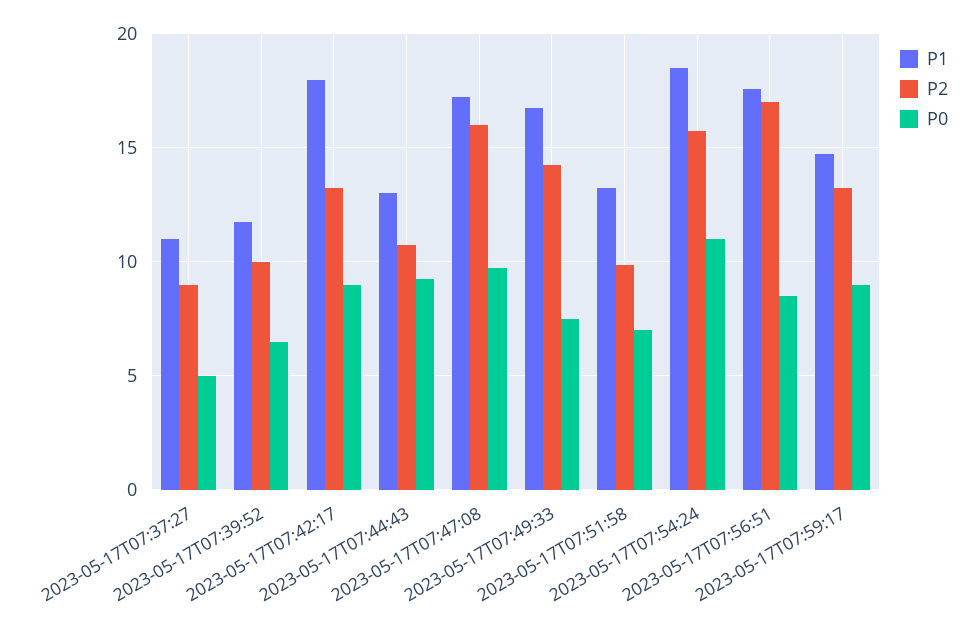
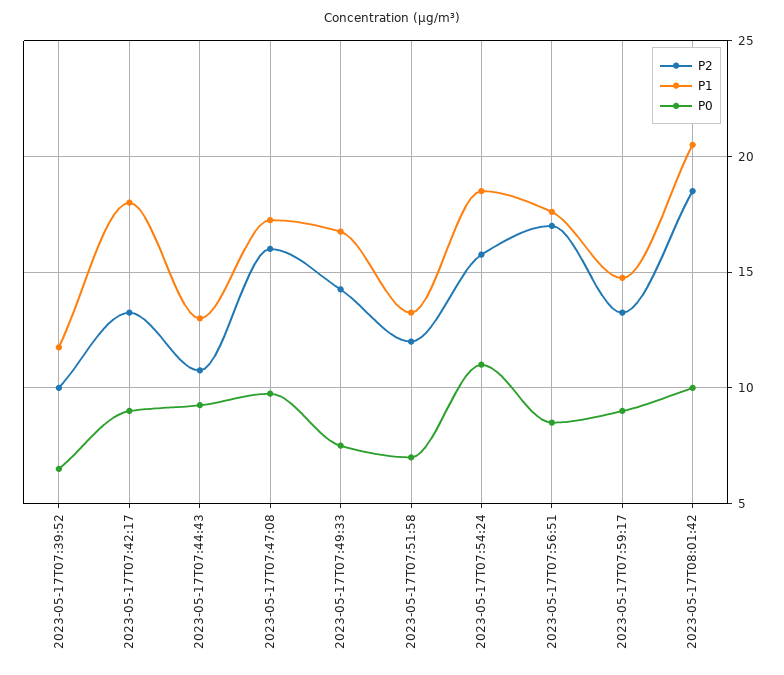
P1, 2023-05-17T07:37:27: 11 -> none
P2, 2023-05-17T07:37:27: 9 -> none
P0, 2023-05-17T07:37:27: 5 -> none
P2, 2023-05-17T07:51:58: 10 -> 12
P2, 2023-05-17T08:01:42: none -> 18.5
P1, 2023-05-17T08:01:42: none -> 20.5
P0, 2023-05-17T08:01:42: none -> 10

